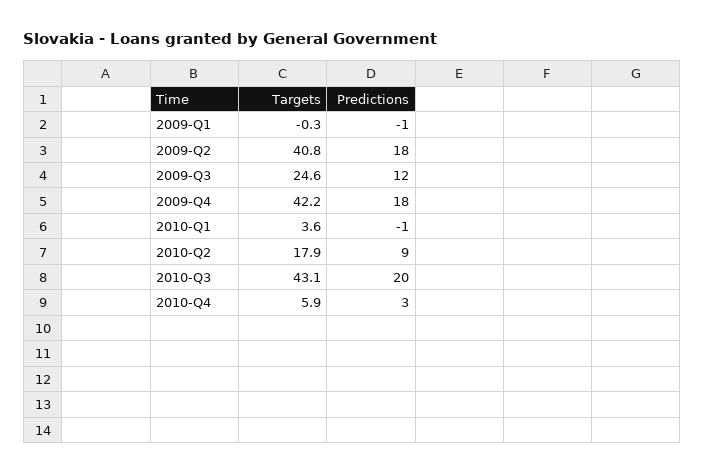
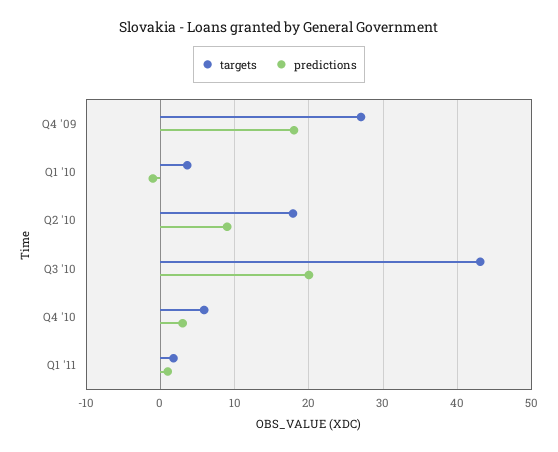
Targets, 2009-Q1: -0.3 -> none
Predictions, 2009-Q1: -1 -> none
Targets, 2009-Q2: 40.8 -> none
Predictions, 2009-Q2: 18 -> none
Targets, 2009-Q3: 24.6 -> none
Predictions, 2009-Q3: 12 -> none
Targets, 2009-Q4: 42.2 -> 27
Targets, Q1 '11: none -> 2
Predictions, Q1 '11: none -> 1

